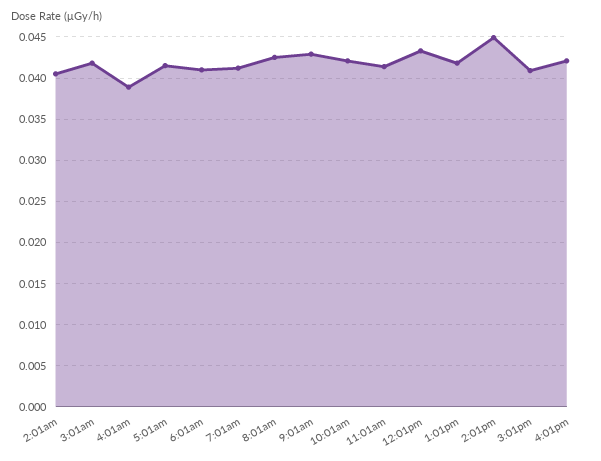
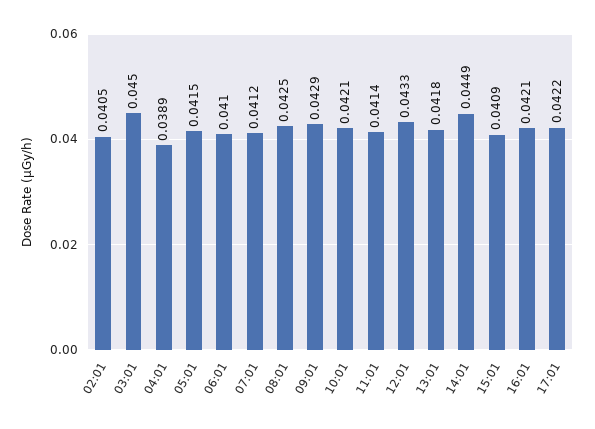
3:01am: 0.042 -> 0.045
17:01: none -> 0.0422

